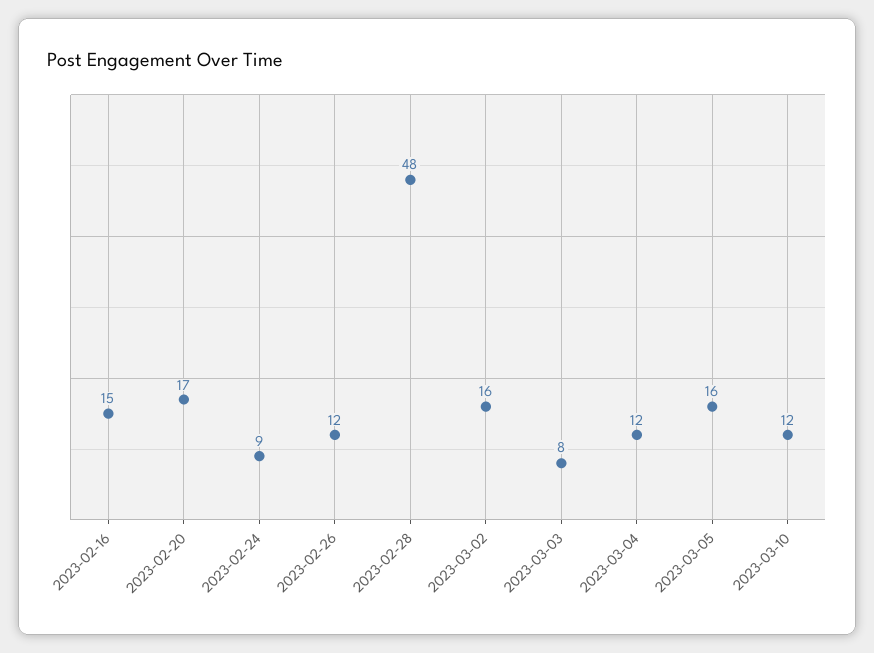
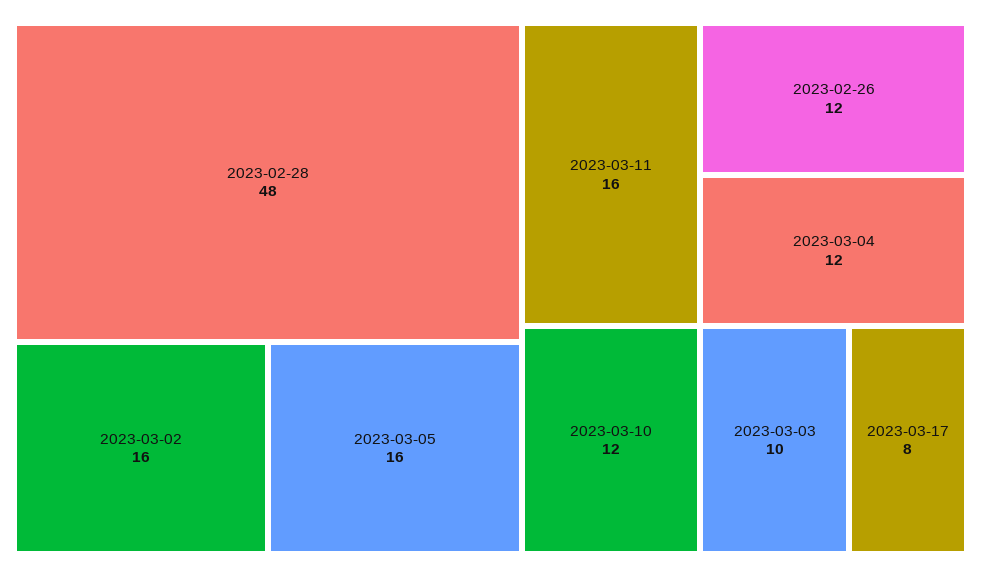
2023-02-16: 15 -> none
2023-02-20: 17 -> none
2023-02-24: 9 -> none
2023-03-03: 8 -> 10
2023-03-11: none -> 16
2023-03-17: none -> 8

